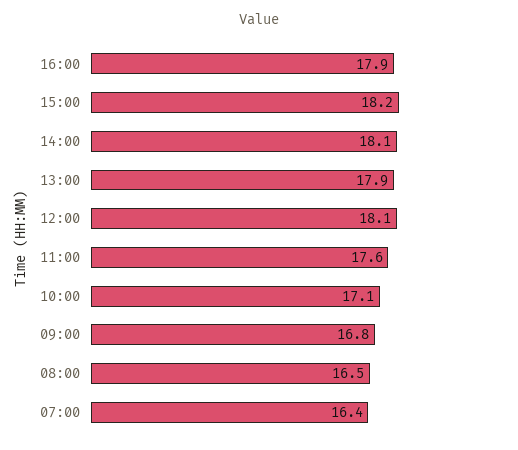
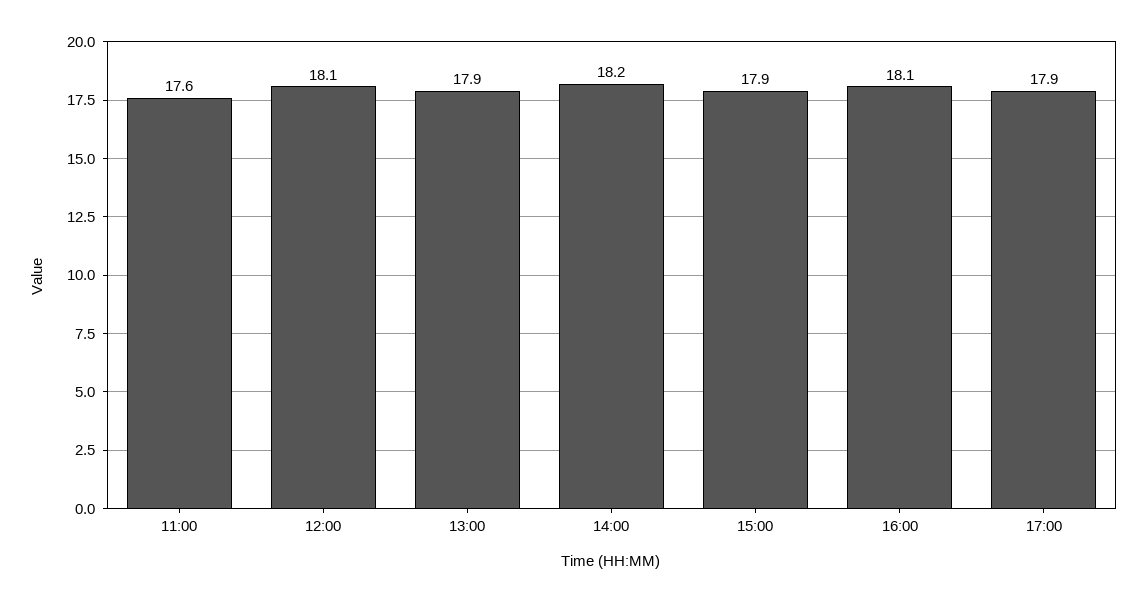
16:00: 17.9 -> 18.1
15:00: 18.2 -> 17.9
14:00: 18.1 -> 18.2
10:00: 17.1 -> none
09:00: 16.8 -> none
08:00: 16.5 -> none
07:00: 16.4 -> none
17:00: none -> 17.9

